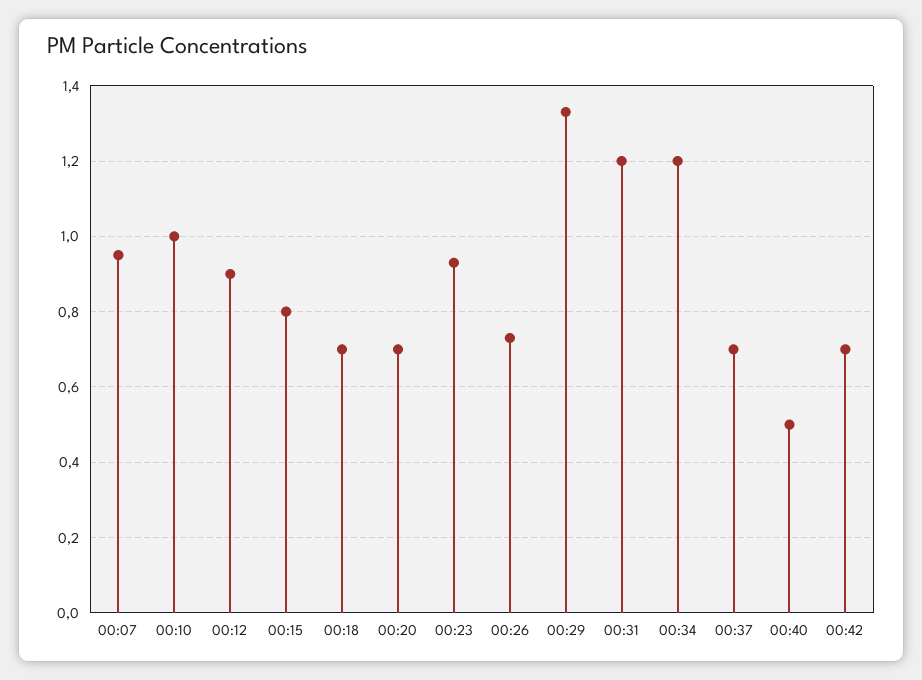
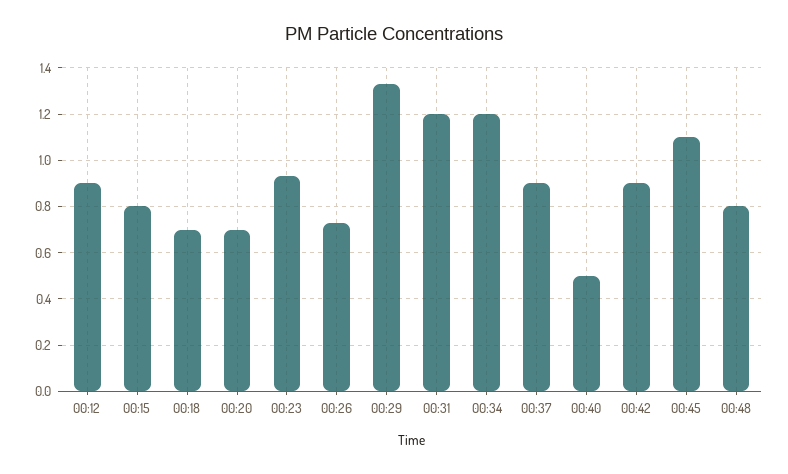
00:07: 0.95 -> none
00:10: 1 -> none
00:37: 0.7 -> 0.9
00:42: 0.7 -> 0.9
00:45: none -> 1.1
00:48: none -> 0.8

